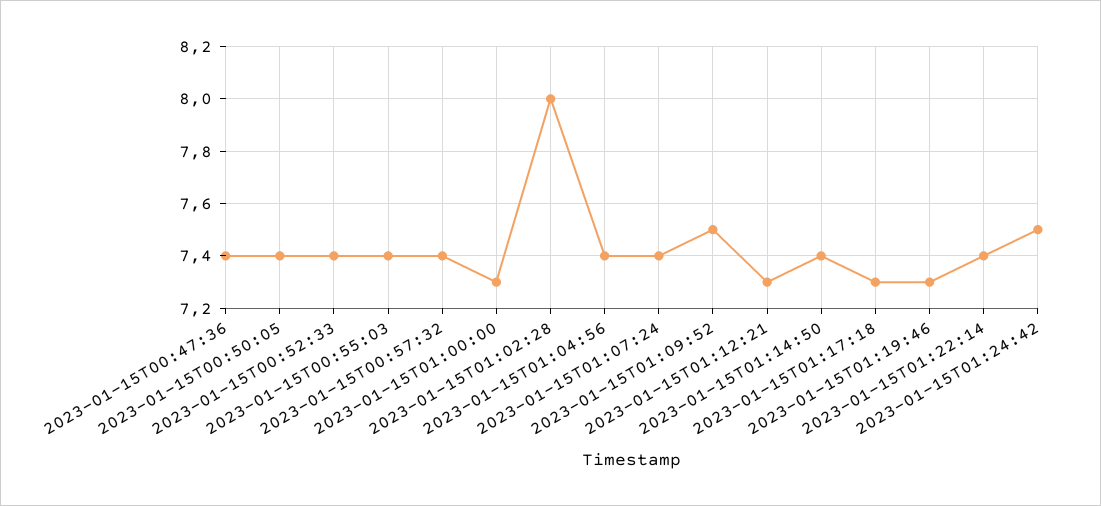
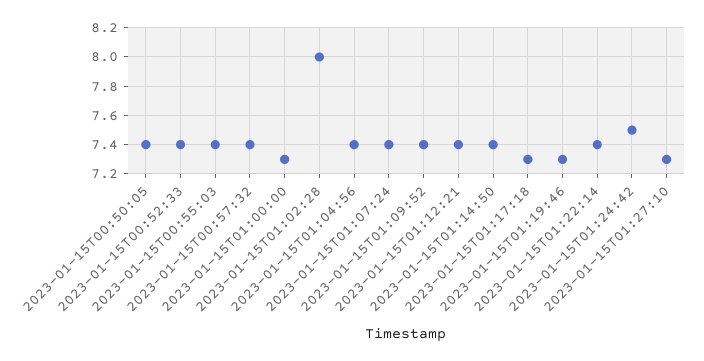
2023-01-15T00:47:36: 7.4 -> none
2023-01-15T01:09:52: 7.5 -> 7.4
2023-01-15T01:12:21: 7.3 -> 7.4
2023-01-15T01:27:10: none -> 7.3

